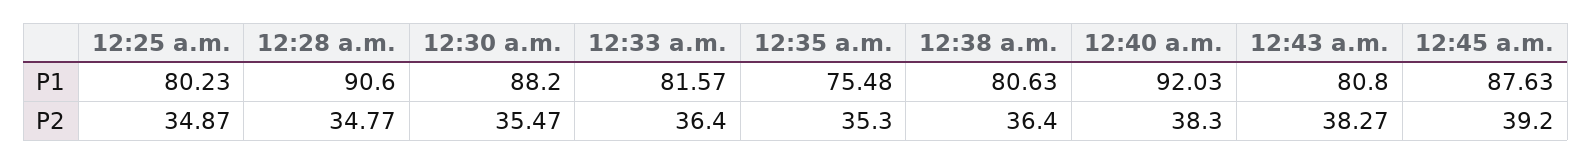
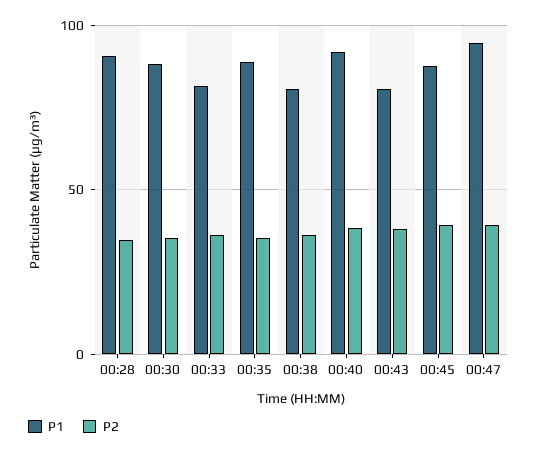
P1, 12:25 a.m.: 80.23 -> none
P1, 12:35 a.m.: 75.48 -> 90
P2, 12:25 a.m.: 34.87 -> none
P1, 00:47: none -> 95
P2, 00:47: none -> 40

